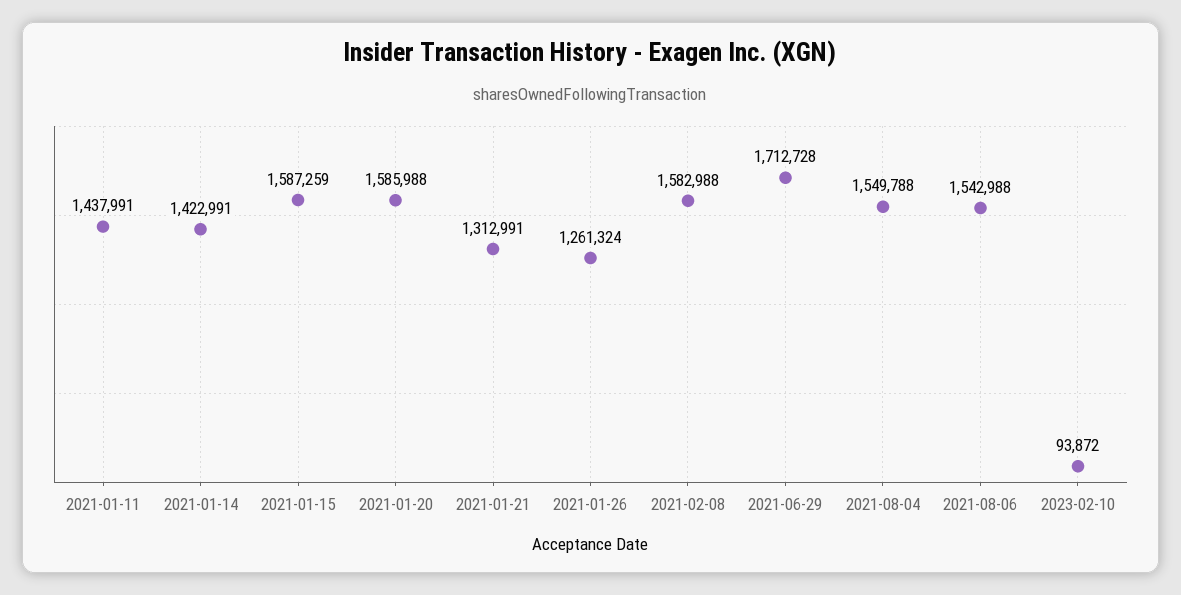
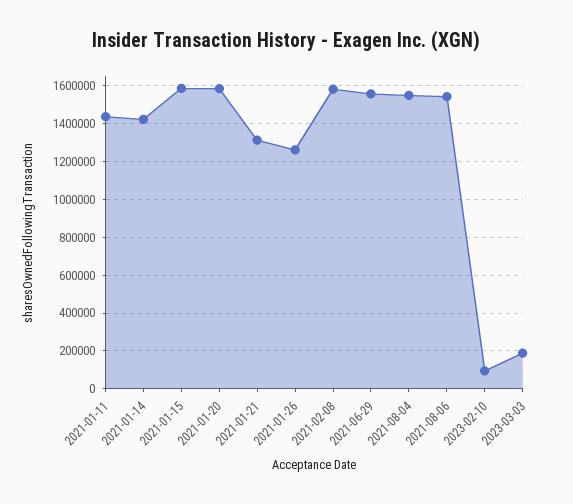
2021-06-29: 1712728 -> 1550000
2023-03-03: none -> 200000

